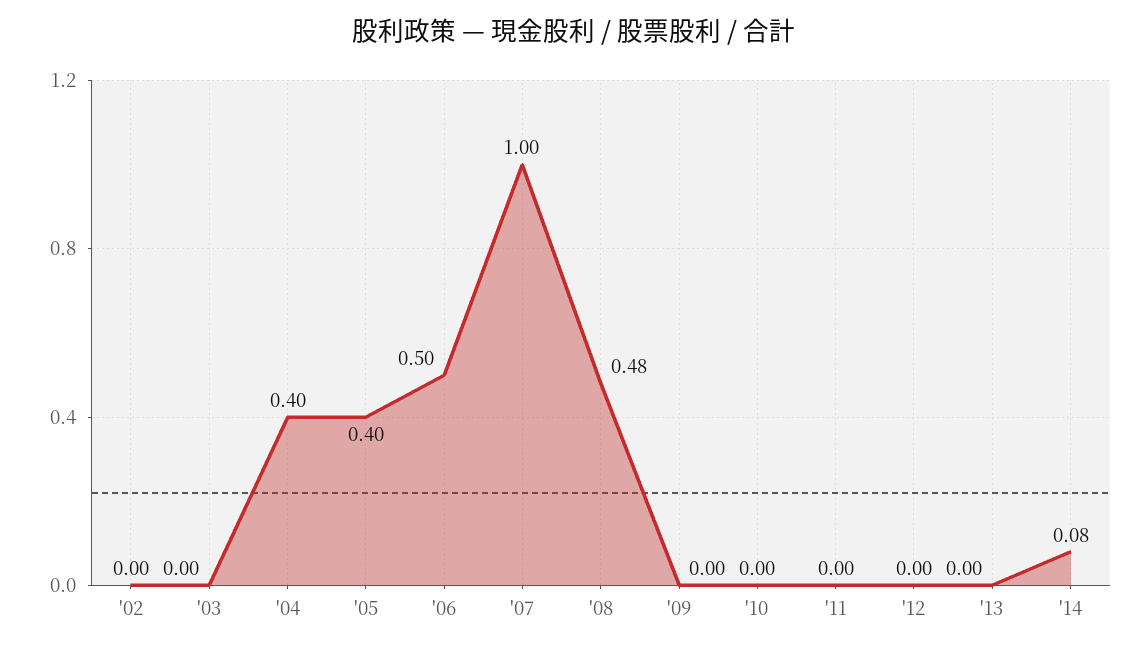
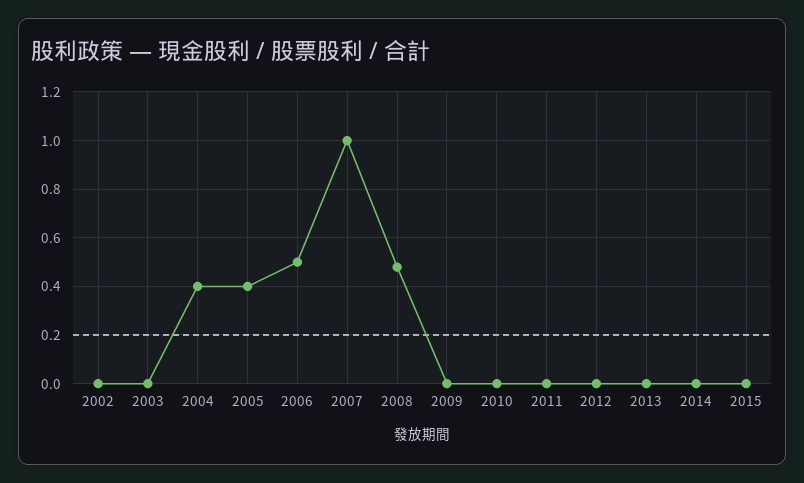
'14: 0.08 -> 0
2015: none -> 0

